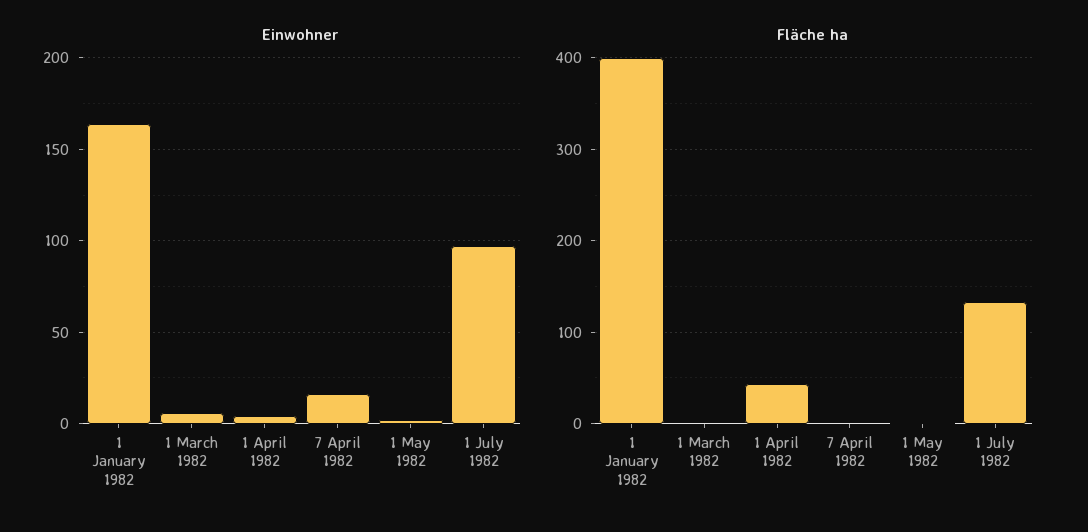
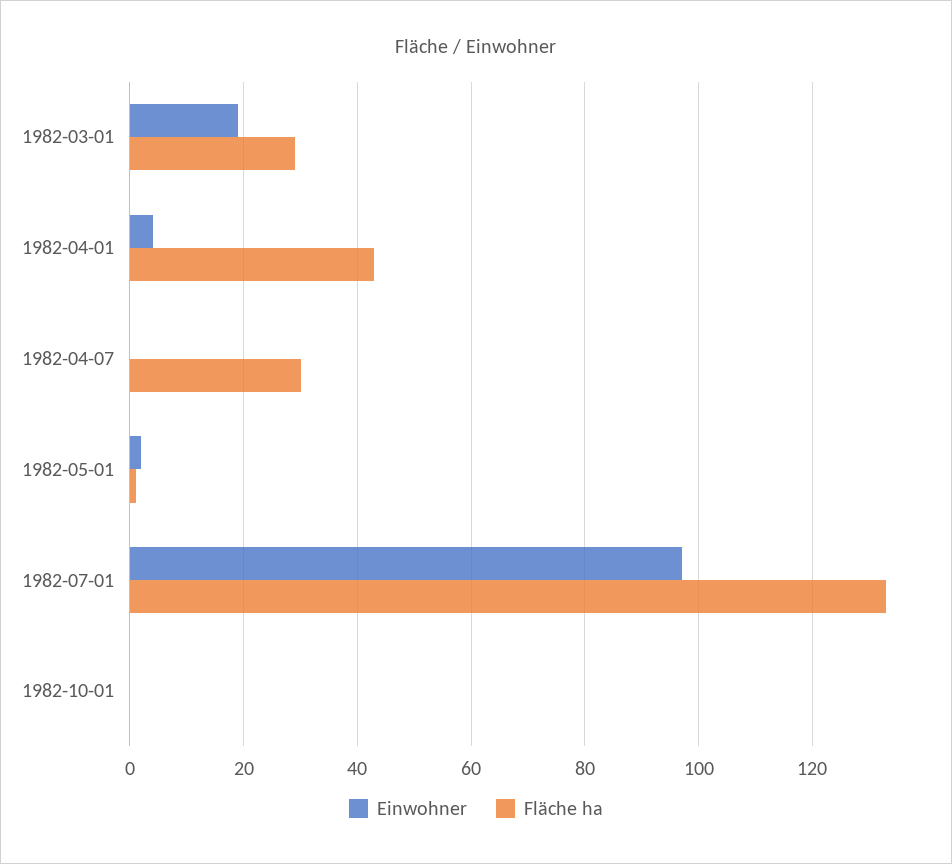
Einwohner, 1 January 1982: 165 -> none
Einwohner, 1 March 1982: 5 -> 20
Einwohner, 7 April 1982: 15 -> 0
Fläche ha, 1 January 1982: 400 -> none
Fläche ha, 1 March 1982: 0 -> 30
Fläche ha, 7 April 1982: 0 -> 30
Einwohner, 1982-10-01: none -> 0
Fläche ha, 1982-10-01: none -> 0

